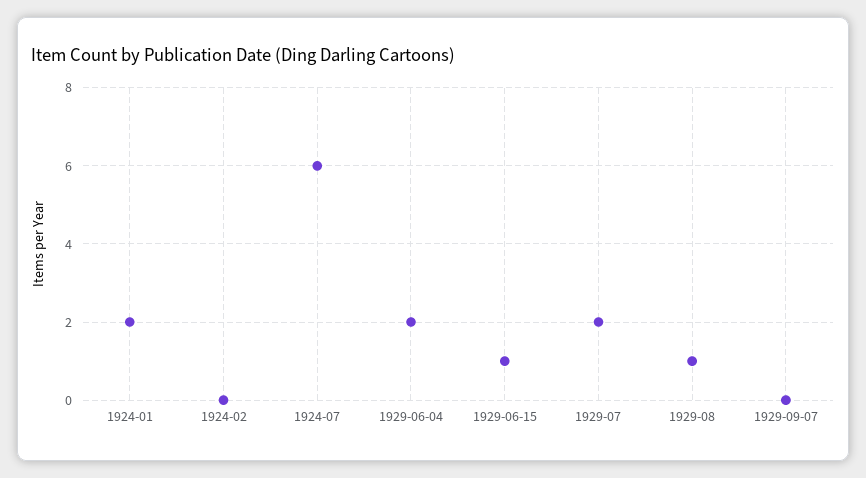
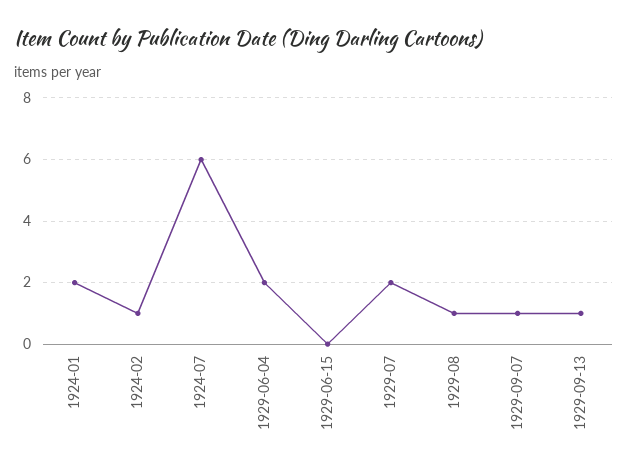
1924-02: 0 -> 1
1929-06-15: 1 -> 0
1929-09-07: 0 -> 1
1929-09-13: none -> 1

